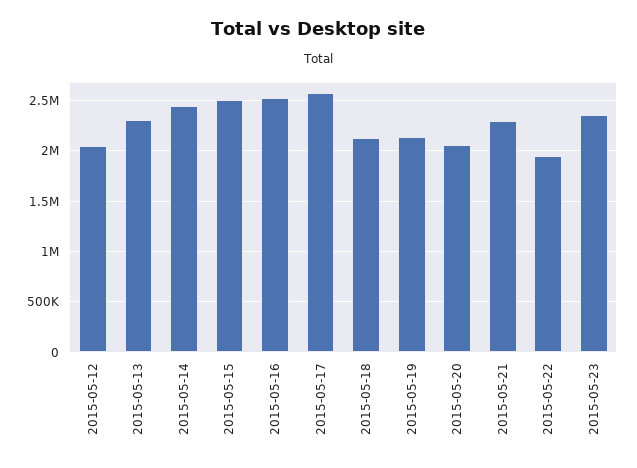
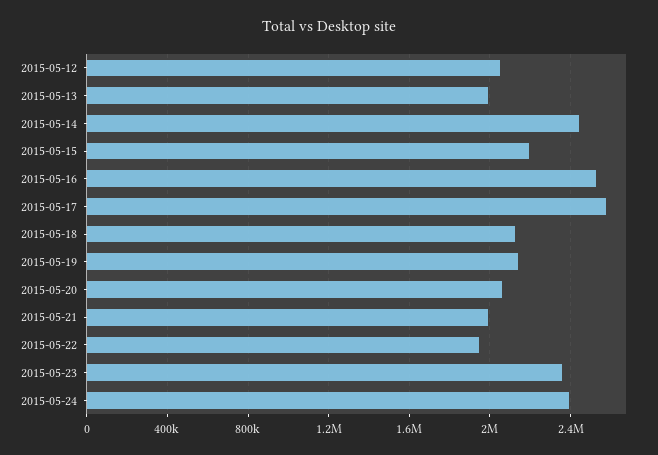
2015-05-13: 2300000 -> 2000000
2015-05-15: 2500000 -> 2200000
2015-05-21: 2300000 -> 2000000
2015-05-24: none -> 2400000

